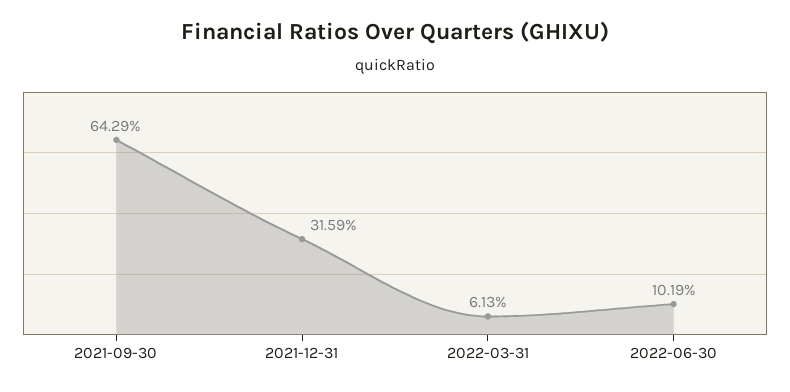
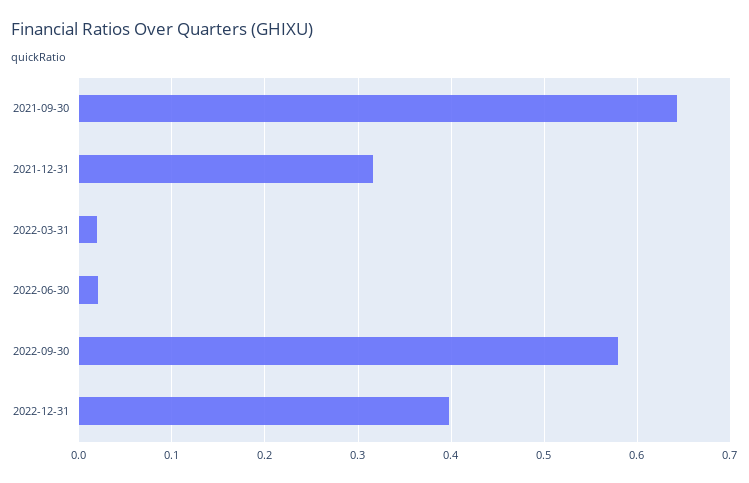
2022-03-31: 0.0613 -> 0.02
2022-06-30: 0.1019 -> 0.02
2022-09-30: none -> 0.58
2022-12-31: none -> 0.4

